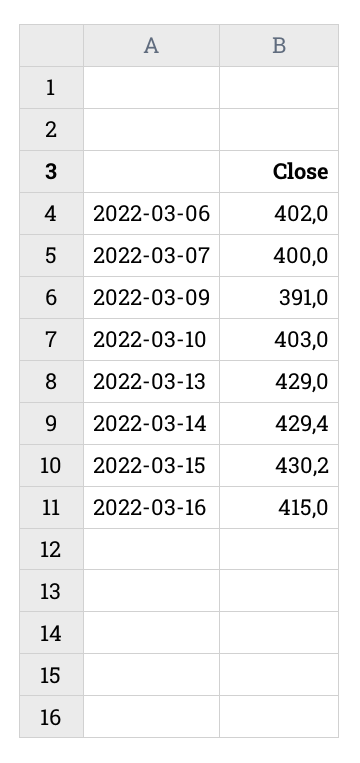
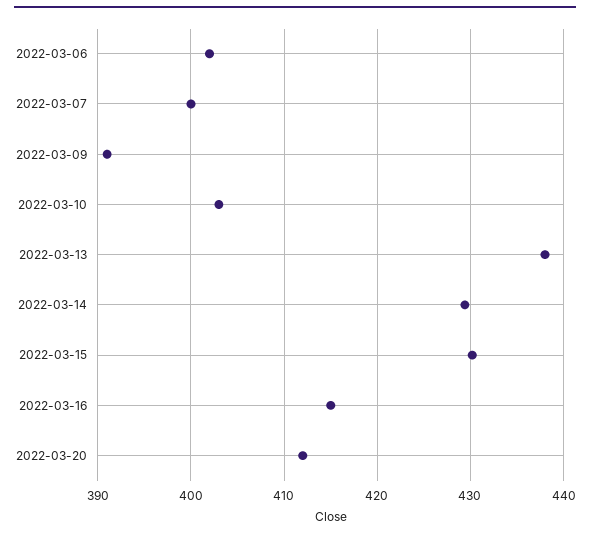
2022-03-13: 429 -> 438
2022-03-20: none -> 412

